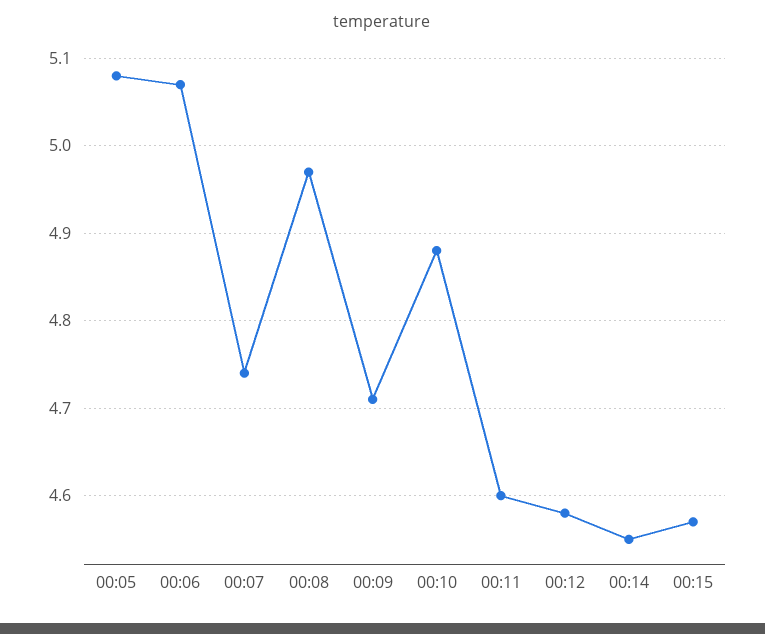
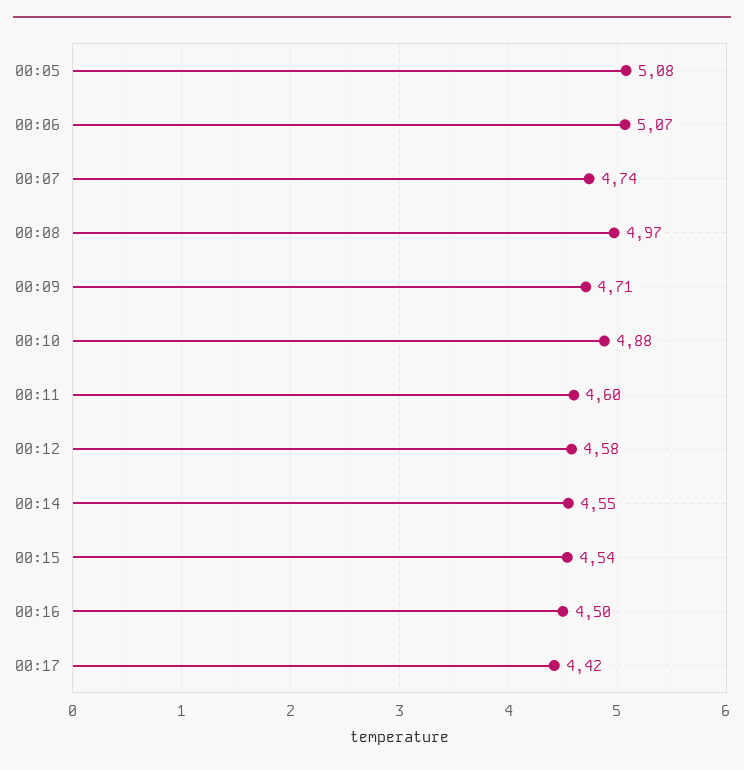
00:15: 4.57 -> 4.54
00:16: none -> 4.5
00:17: none -> 4.42

